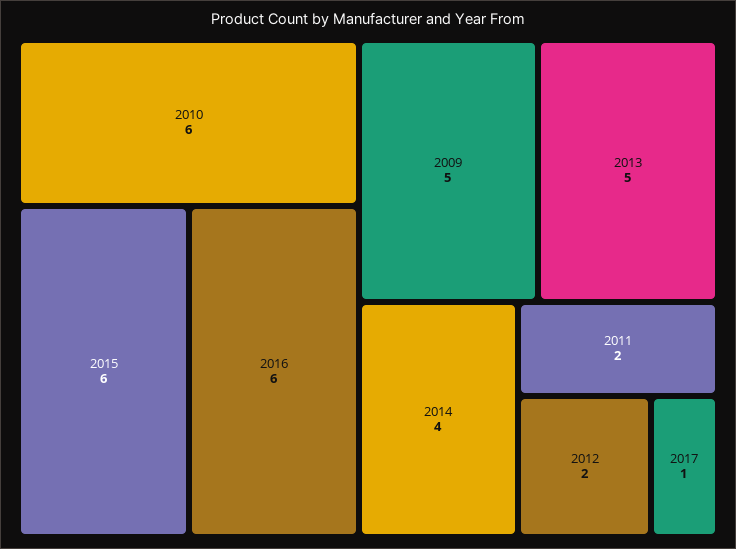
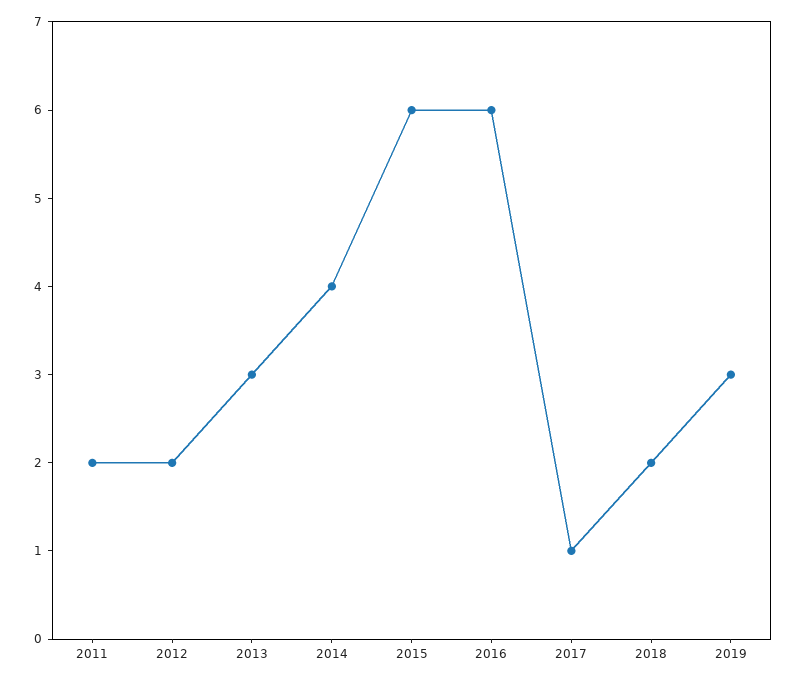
2010: 6 -> none
2009: 5 -> none
2013: 5 -> 3
2018: none -> 2
2019: none -> 3

